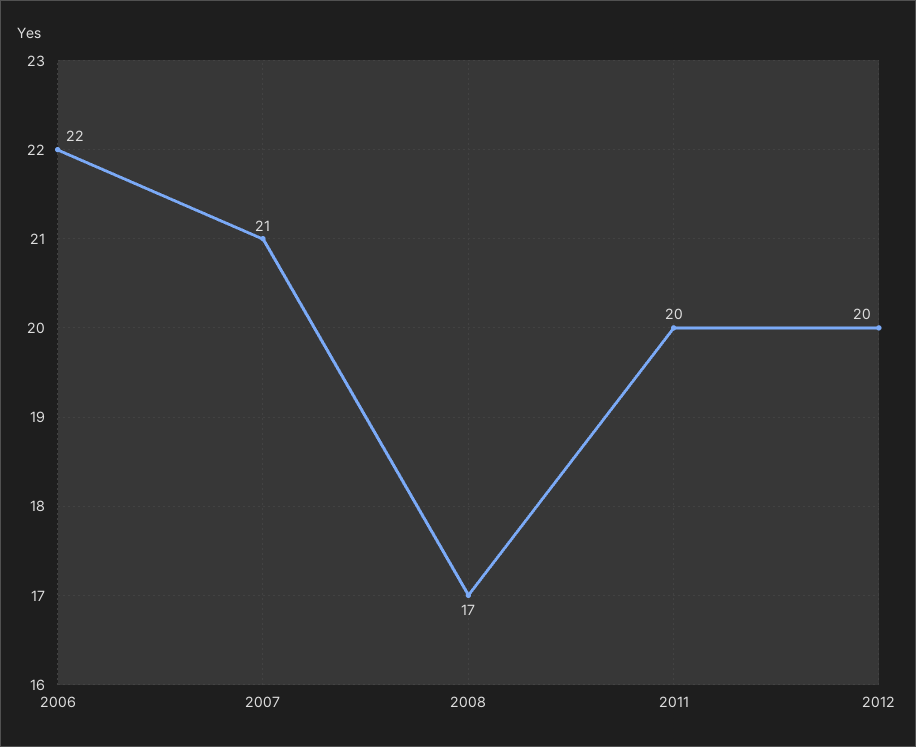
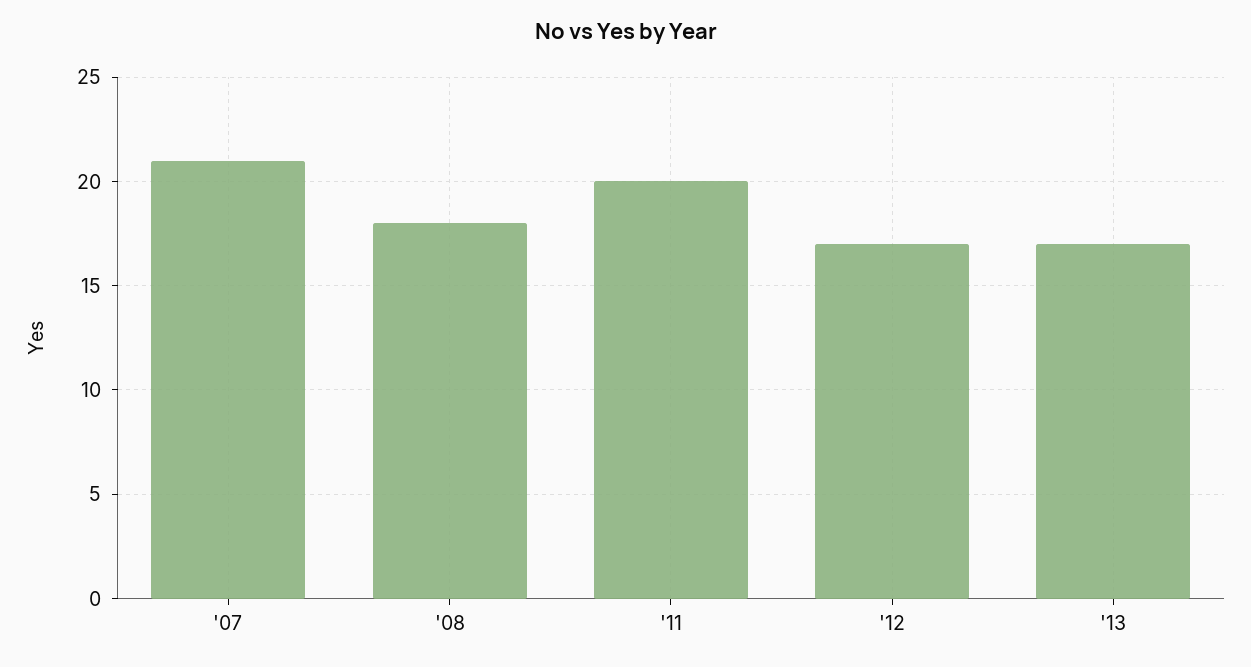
2006: 22 -> none
2008: 17 -> 18
2012: 20 -> 17
'13: none -> 17

